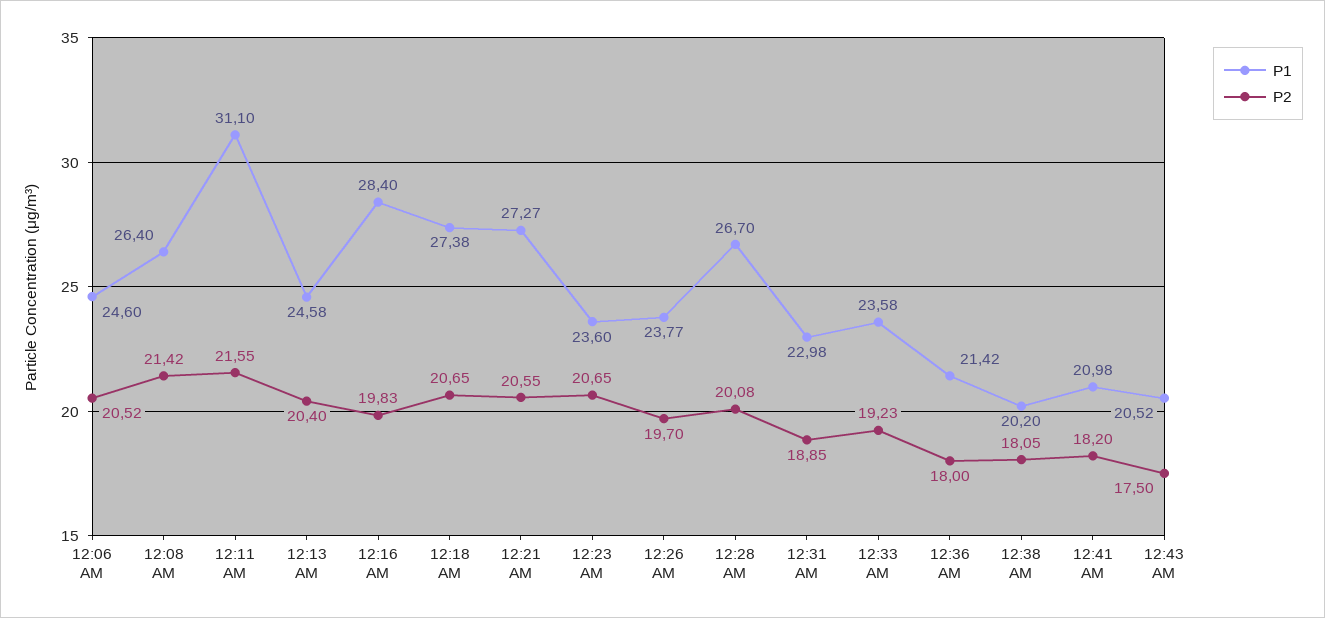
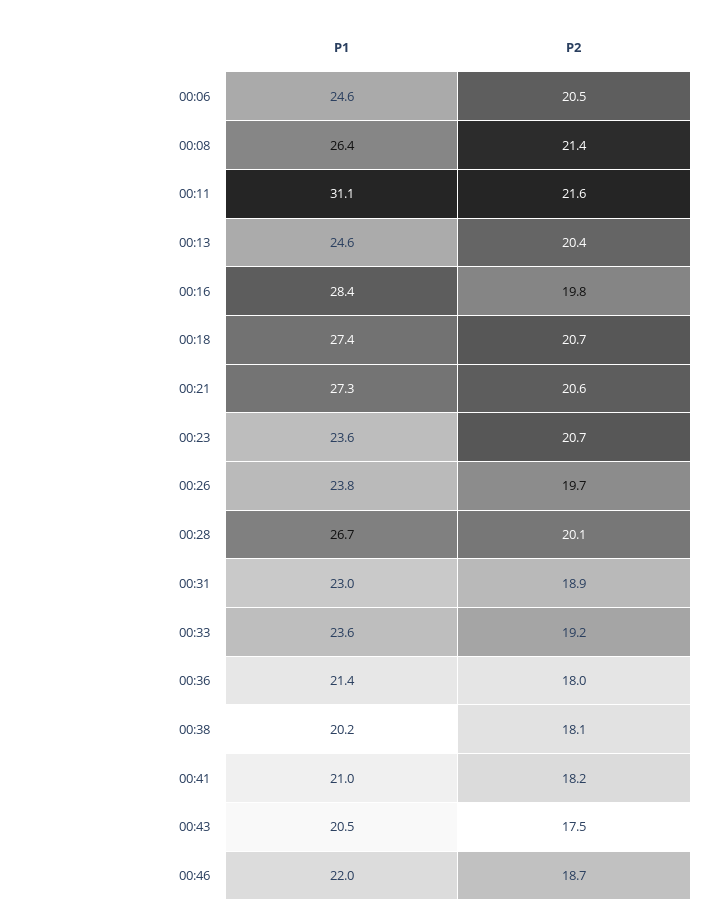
P1, 00:46: none -> 22
P2, 00:46: none -> 18.7

